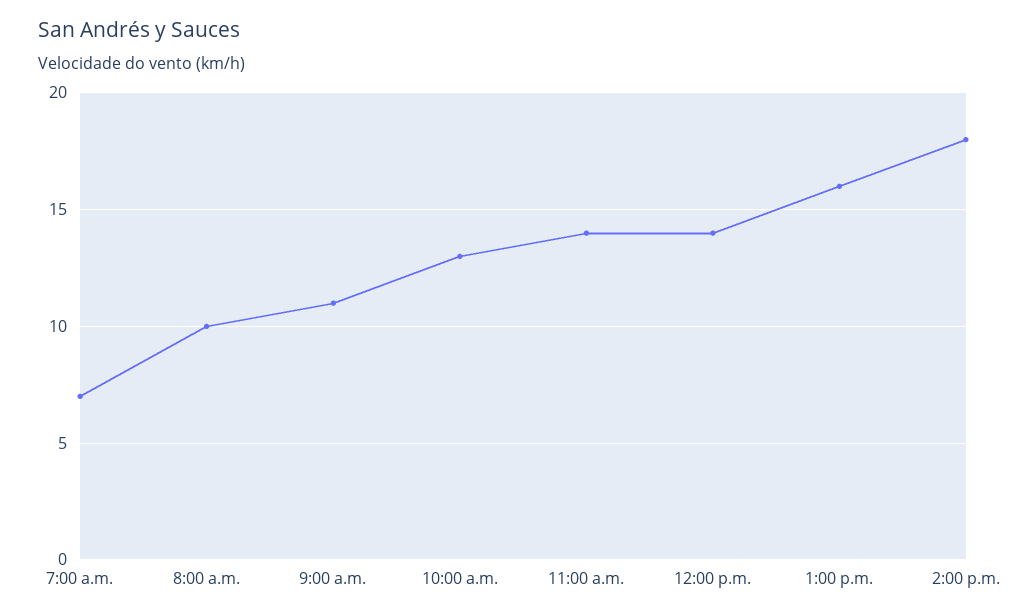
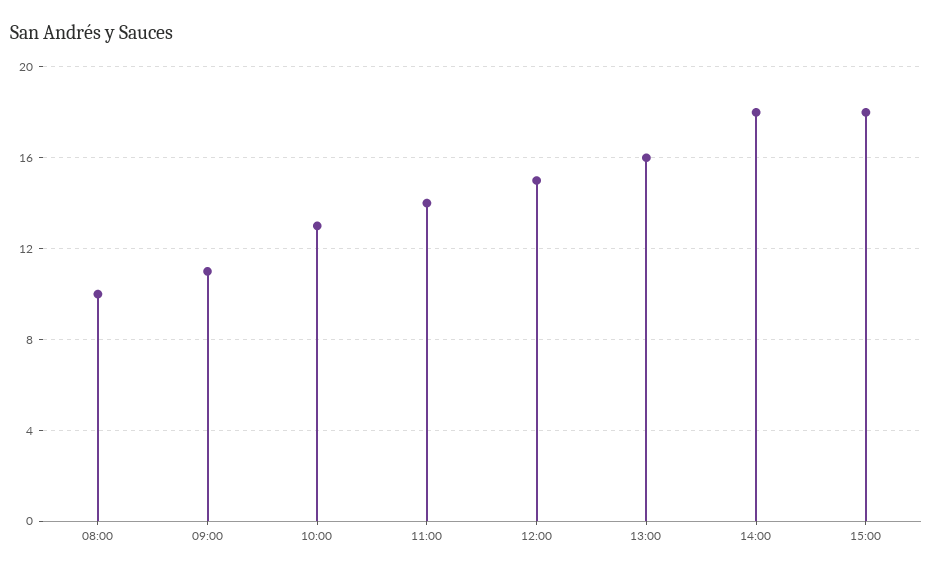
7:00 a.m.: 7 -> none
12:00 p.m.: 14 -> 15
15:00: none -> 18

